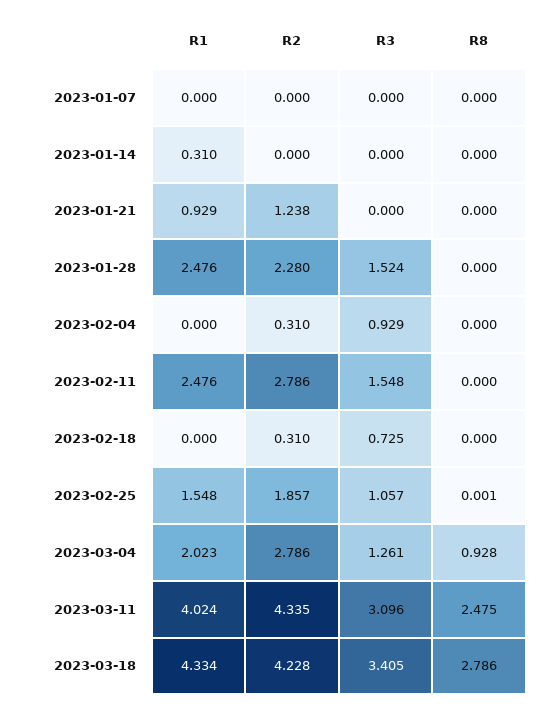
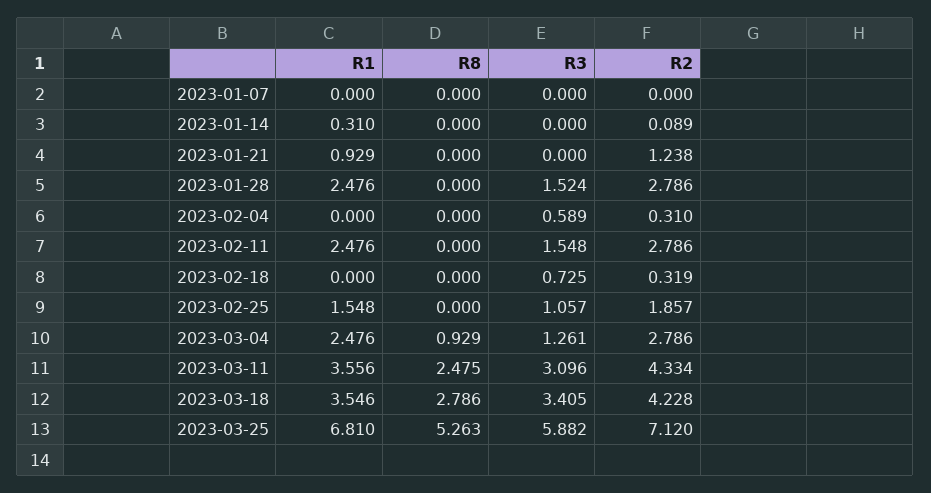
R2, 2023-01-14: 0 -> 0.089
R2, 2023-01-28: 2.28 -> 2.786
R3, 2023-02-04: 0.929 -> 0.589
R2, 2023-02-18: 0.31 -> 0.319
R8, 2023-02-25: 0.001 -> 0
R1, 2023-03-04: 2.023 -> 2.476
R8, 2023-03-04: 0.928 -> 0.929
R1, 2023-03-11: 4.024 -> 3.556
R2, 2023-03-11: 4.335 -> 4.334
R1, 2023-03-18: 4.334 -> 3.546
R1, 2023-03-25: none -> 6.81
R8, 2023-03-25: none -> 5.263
R3, 2023-03-25: none -> 5.882
R2, 2023-03-25: none -> 7.12

